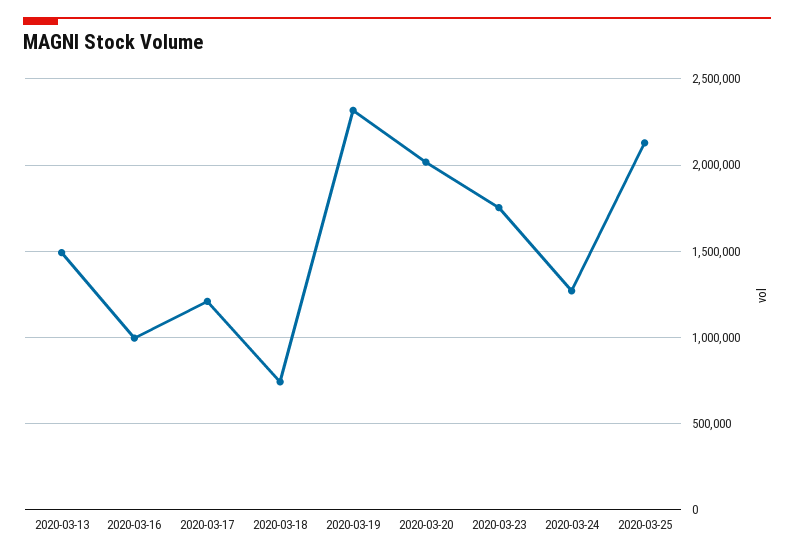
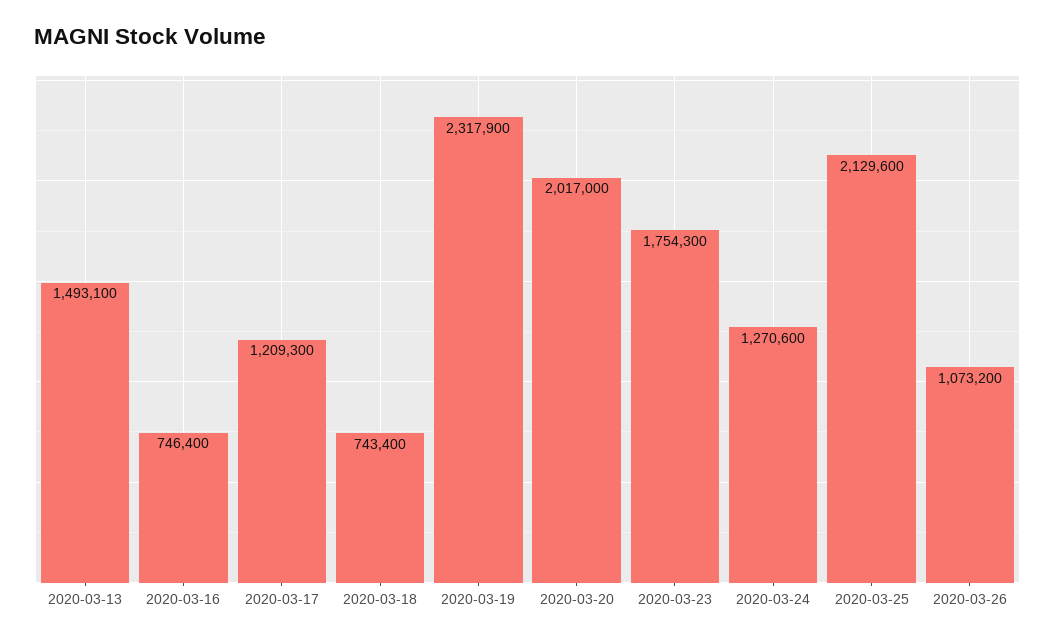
2020-03-16: 1000000 -> 746400
2020-03-26: none -> 1073200

